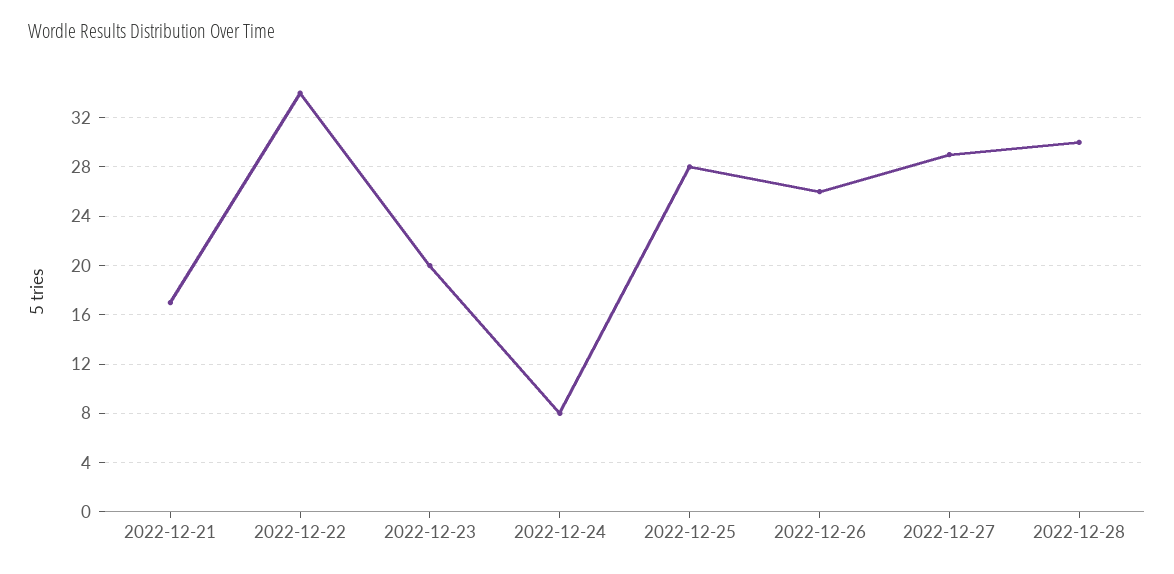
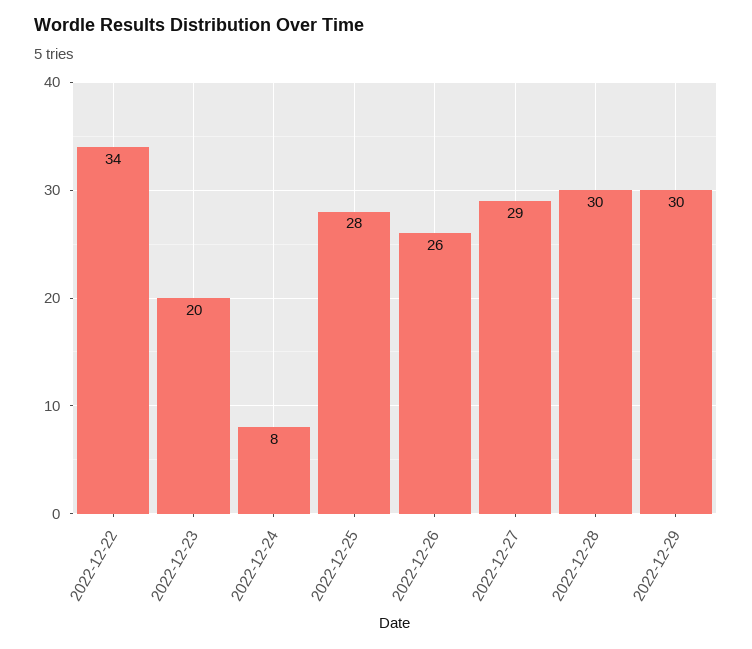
2022-12-21: 17 -> none
2022-12-29: none -> 30

